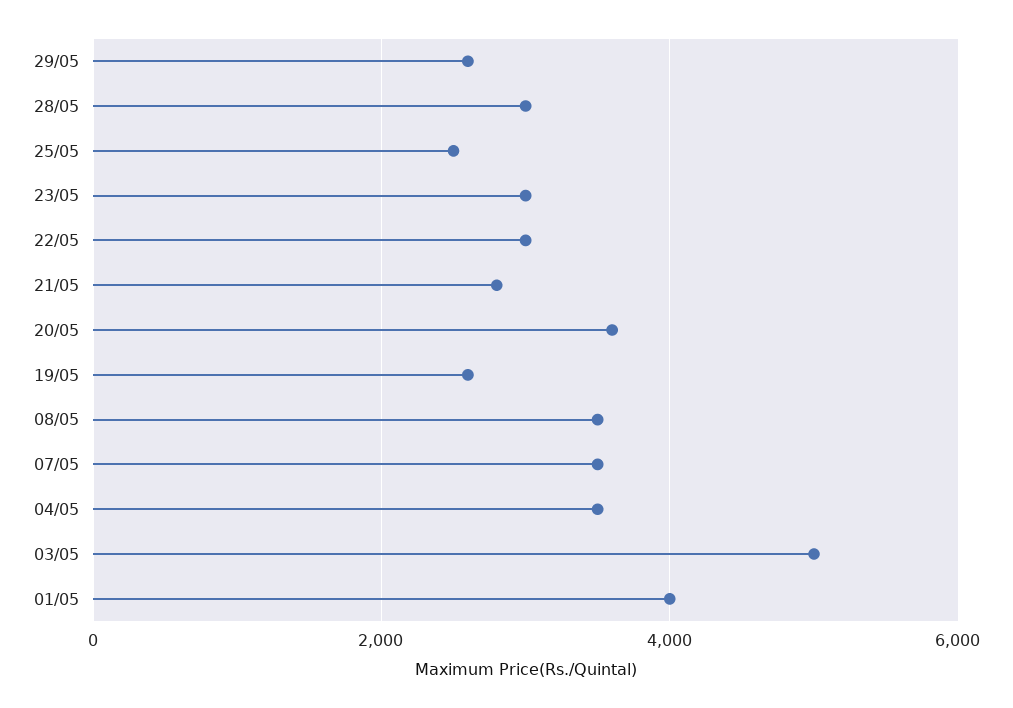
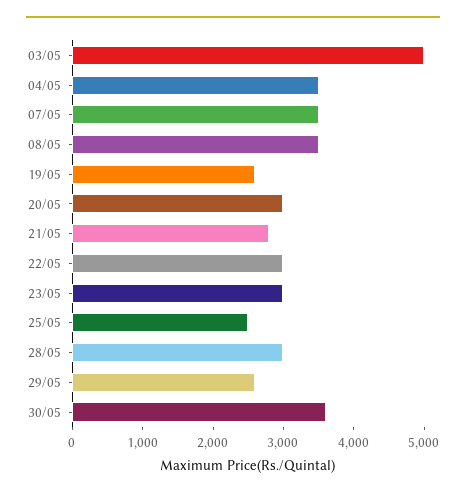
20/05: 3600 -> 3000
01/05: 4000 -> none
30/05: none -> 3600

